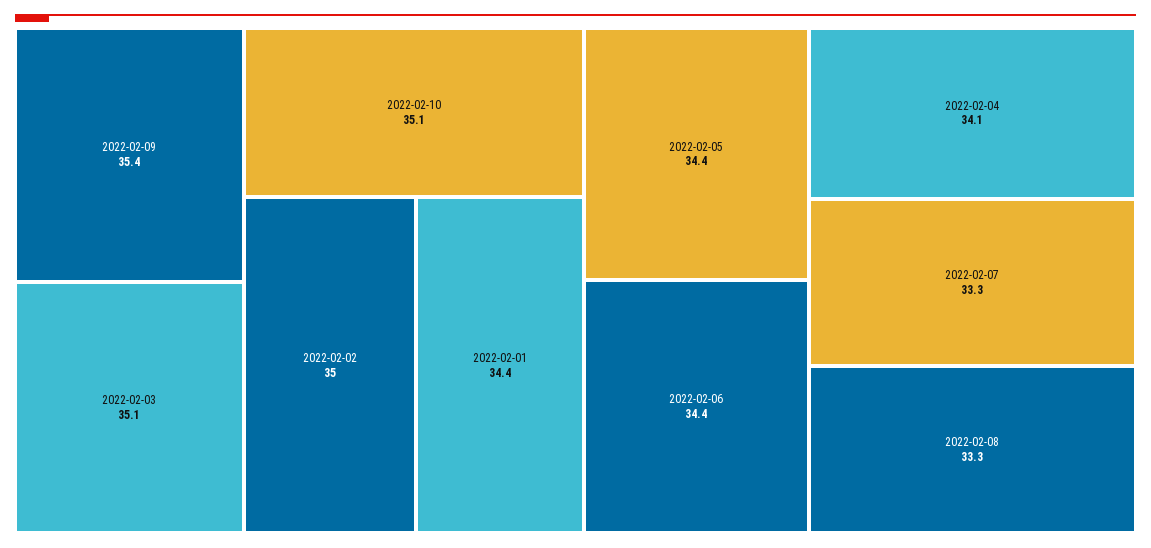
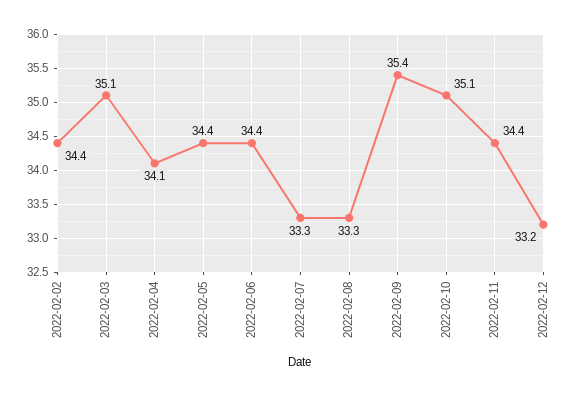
2022-02-02: 35 -> 34.4
2022-02-01: 34.4 -> none
2022-02-11: none -> 34.4
2022-02-12: none -> 33.2

